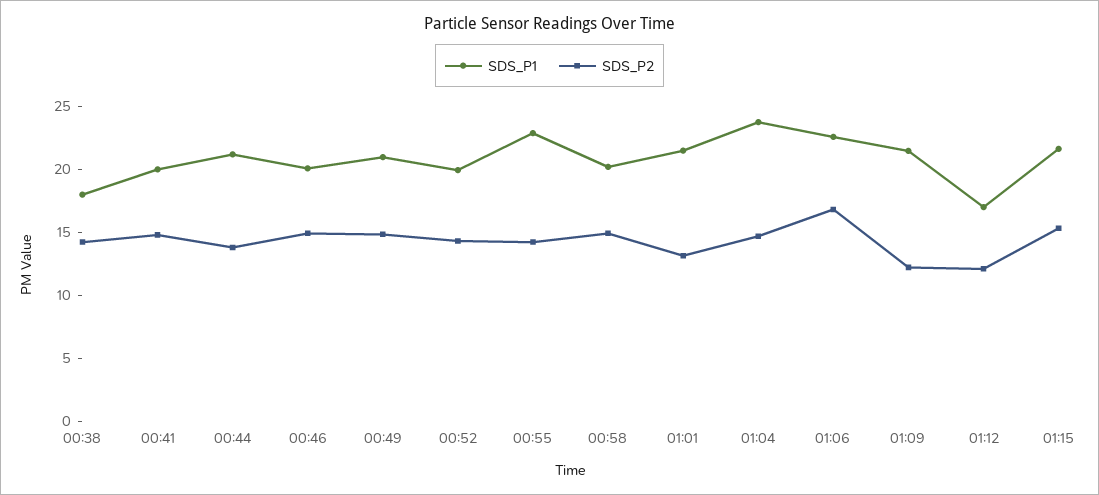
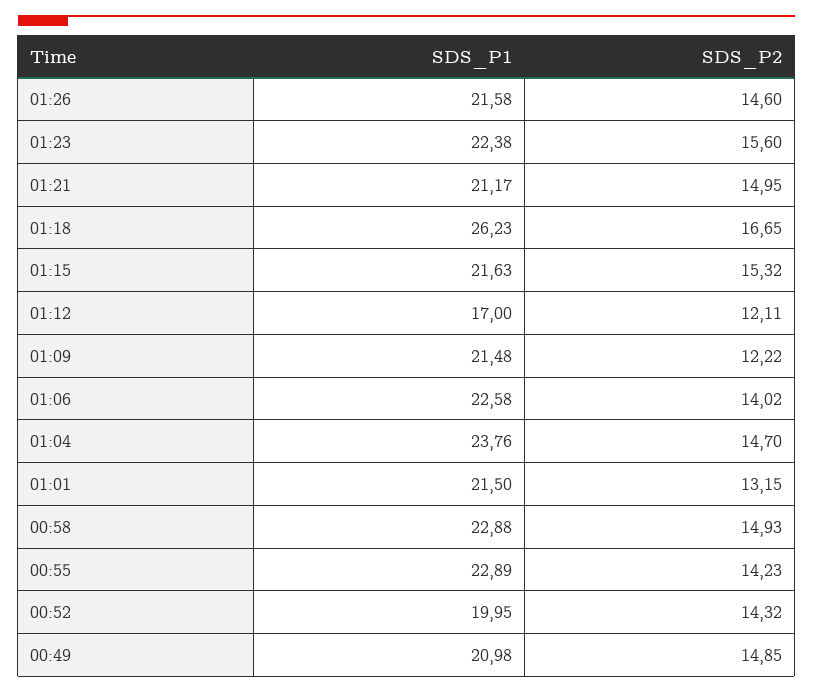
SDS_P1, 00:38: 18 -> none
SDS_P2, 00:38: 14 -> none
SDS_P1, 00:41: 20 -> none
SDS_P2, 00:41: 15 -> none
SDS_P1, 00:44: 21 -> none
SDS_P2, 00:44: 14 -> none
SDS_P1, 00:46: 20 -> none
SDS_P2, 00:46: 15 -> none
SDS_P1, 00:58: 20 -> 22.88
SDS_P2, 01:06: 17 -> 14.02
SDS_P1, 01:26: none -> 21.58
SDS_P2, 01:26: none -> 14.6
SDS_P1, 01:23: none -> 22.38
SDS_P2, 01:23: none -> 15.6
SDS_P1, 01:21: none -> 21.17
SDS_P2, 01:21: none -> 14.95
SDS_P1, 01:18: none -> 26.23
SDS_P2, 01:18: none -> 16.65

